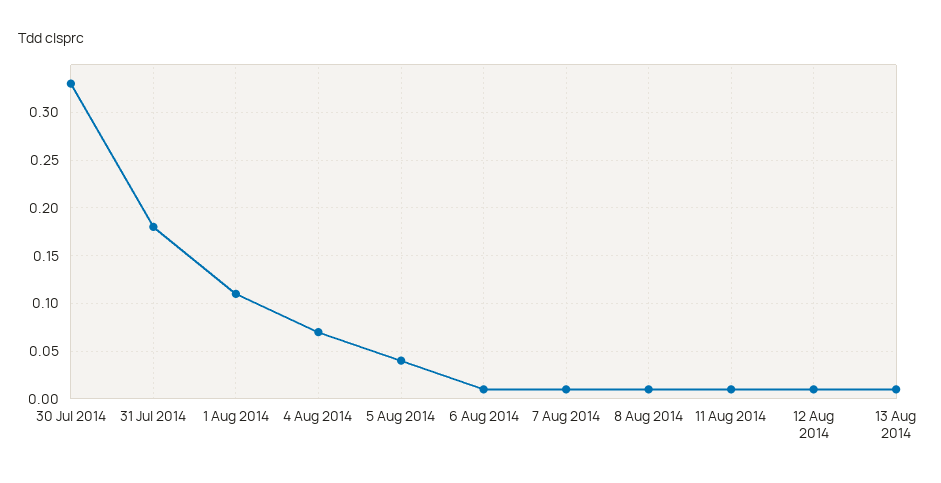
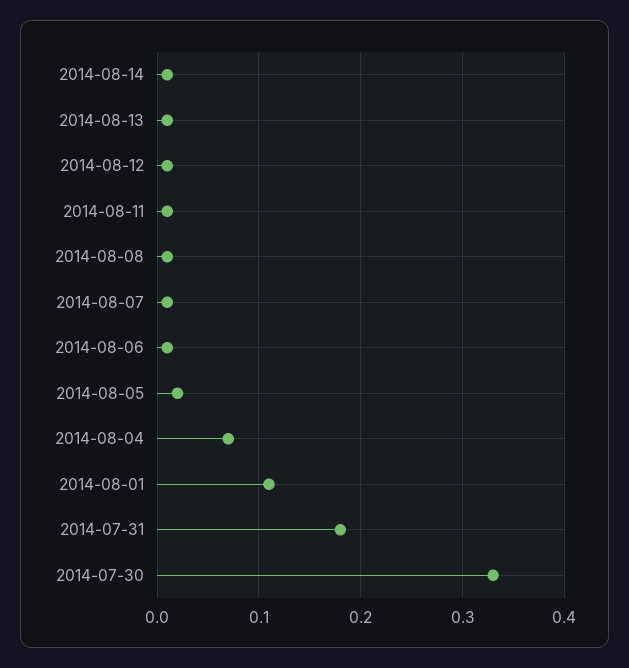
5 Aug 2014: 0.04 -> 0.02
2014-08-14: none -> 0.01

